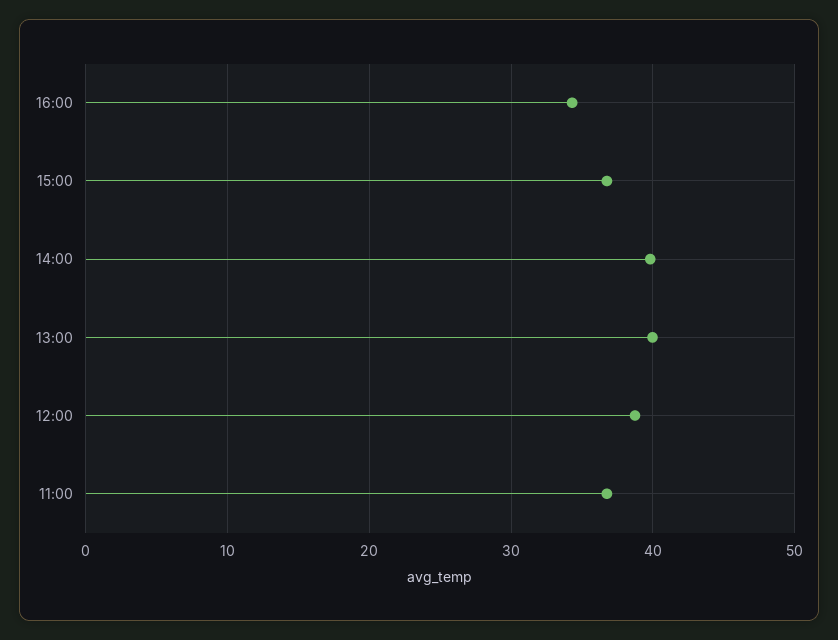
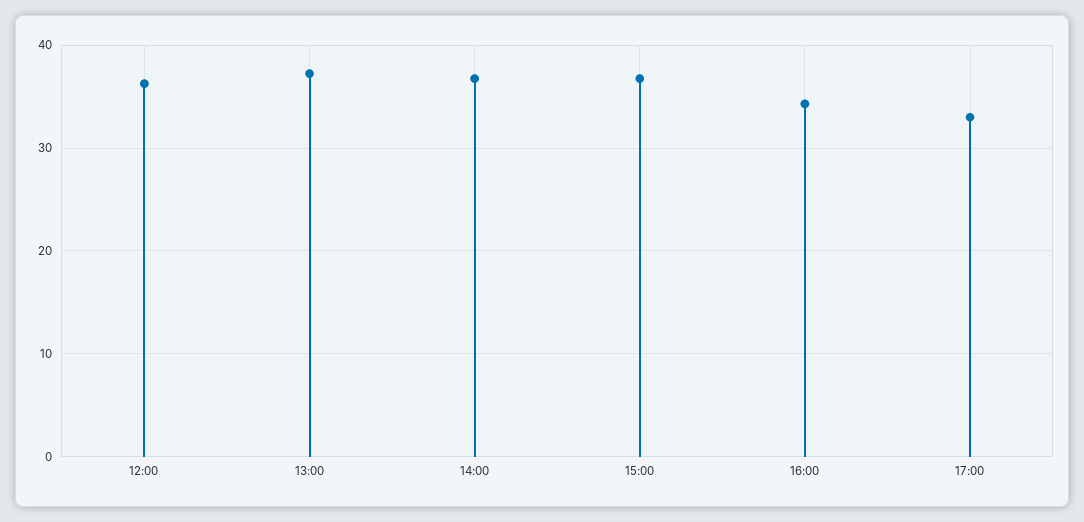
14:00: 40 -> 37
13:00: 40 -> 37
12:00: 39 -> 36
11:00: 37 -> none
17:00: none -> 33

